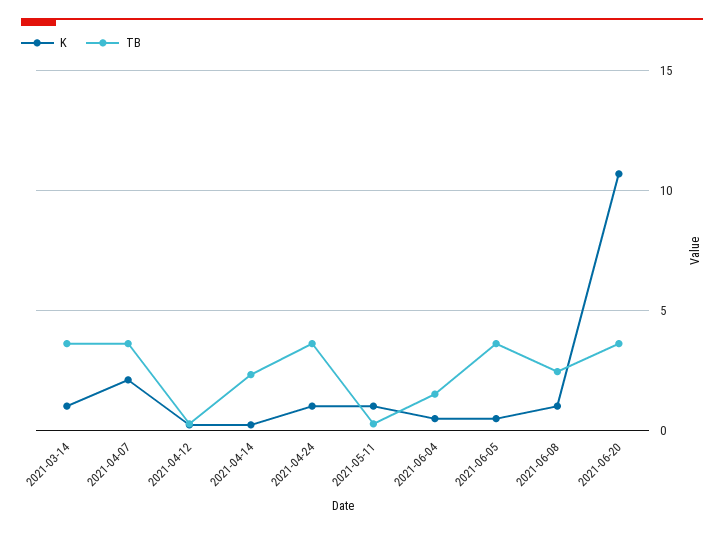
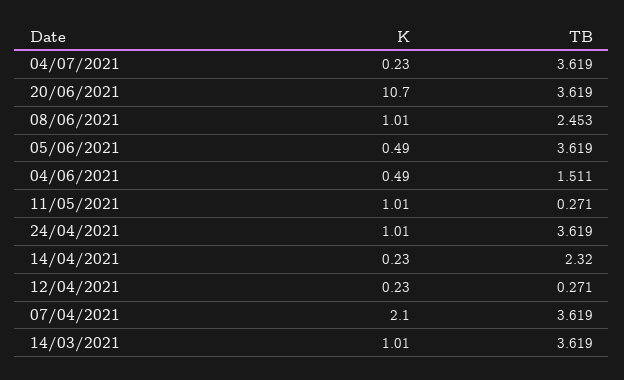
K, 04/07/2021: none -> 0.23
TB, 04/07/2021: none -> 3.619

